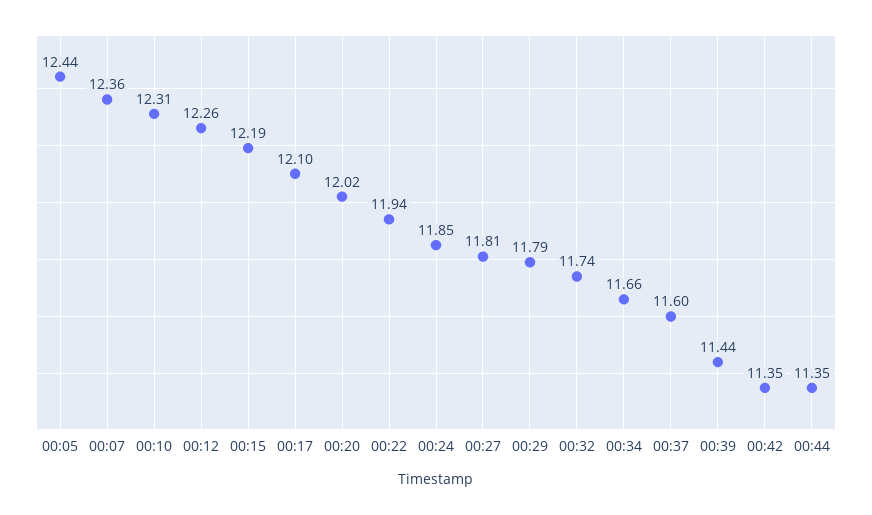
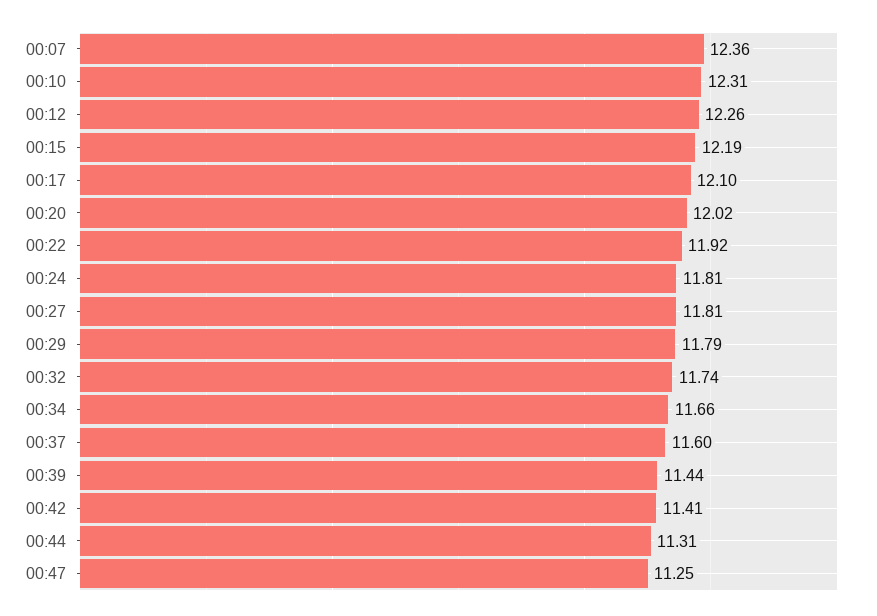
00:05: 12.44 -> none
00:22: 11.94 -> 11.92
00:24: 11.85 -> 11.81
00:42: 11.35 -> 11.41
00:44: 11.35 -> 11.31
00:47: none -> 11.25

